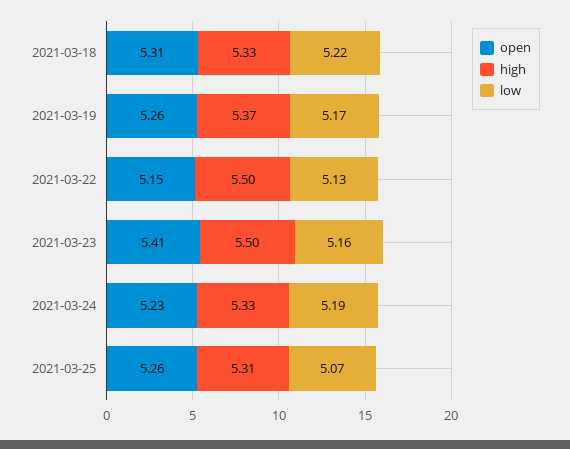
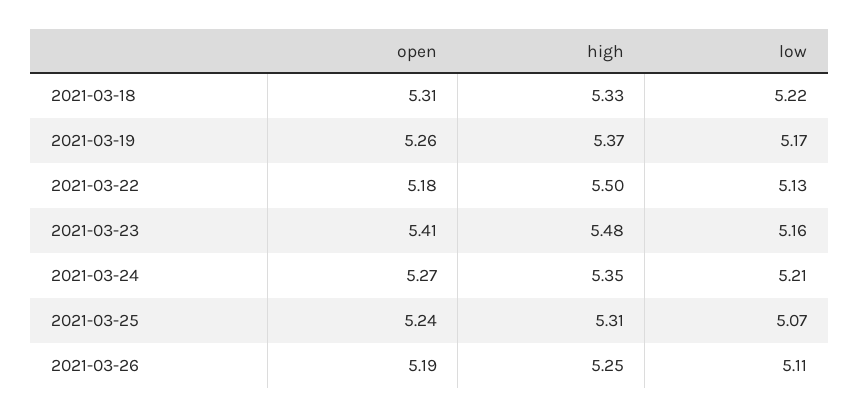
open, 2021-03-22: 5.15 -> 5.18
high, 2021-03-23: 5.5 -> 5.48
open, 2021-03-24: 5.23 -> 5.27
high, 2021-03-24: 5.33 -> 5.35
low, 2021-03-24: 5.19 -> 5.21
open, 2021-03-25: 5.26 -> 5.24
open, 2021-03-26: none -> 5.19
high, 2021-03-26: none -> 5.25
low, 2021-03-26: none -> 5.11

